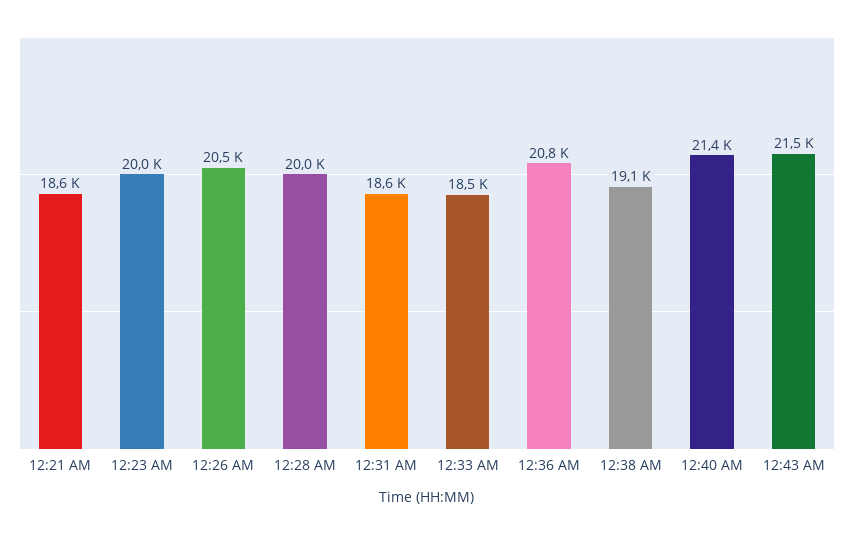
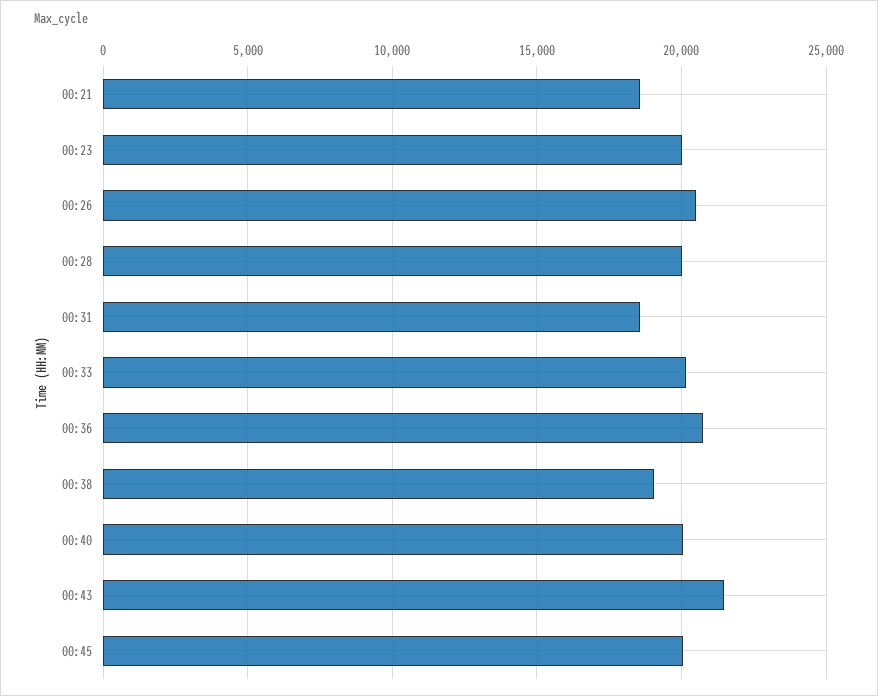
12:33 AM: 18500 -> 20000
12:40 AM: 21400 -> 20000
00:45: none -> 20000

